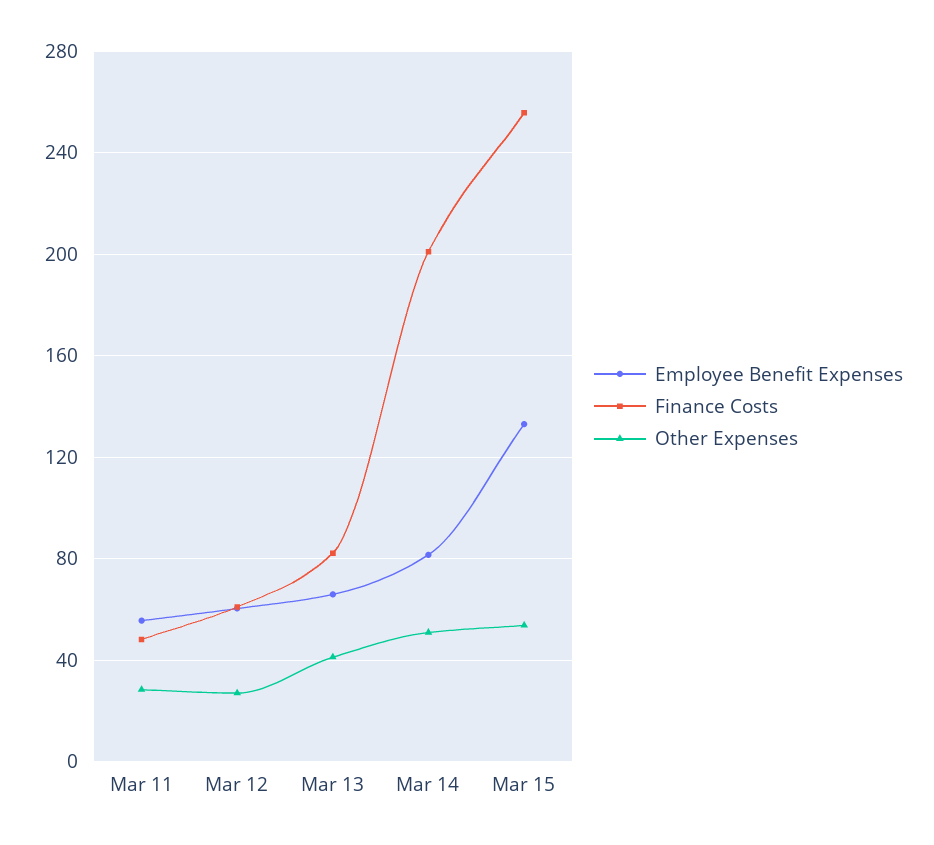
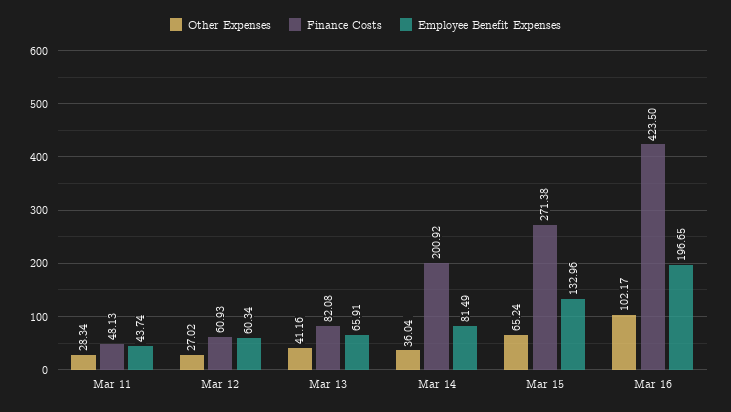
Employee Benefit Expenses, Mar 11: 55 -> 43.74
Other Expenses, Mar 14: 50 -> 36.04
Finance Costs, Mar 15: 255 -> 271.38
Other Expenses, Mar 15: 55 -> 65.24
Other Expenses, Mar 16: none -> 102.17
Finance Costs, Mar 16: none -> 423.5
Employee Benefit Expenses, Mar 16: none -> 196.65

